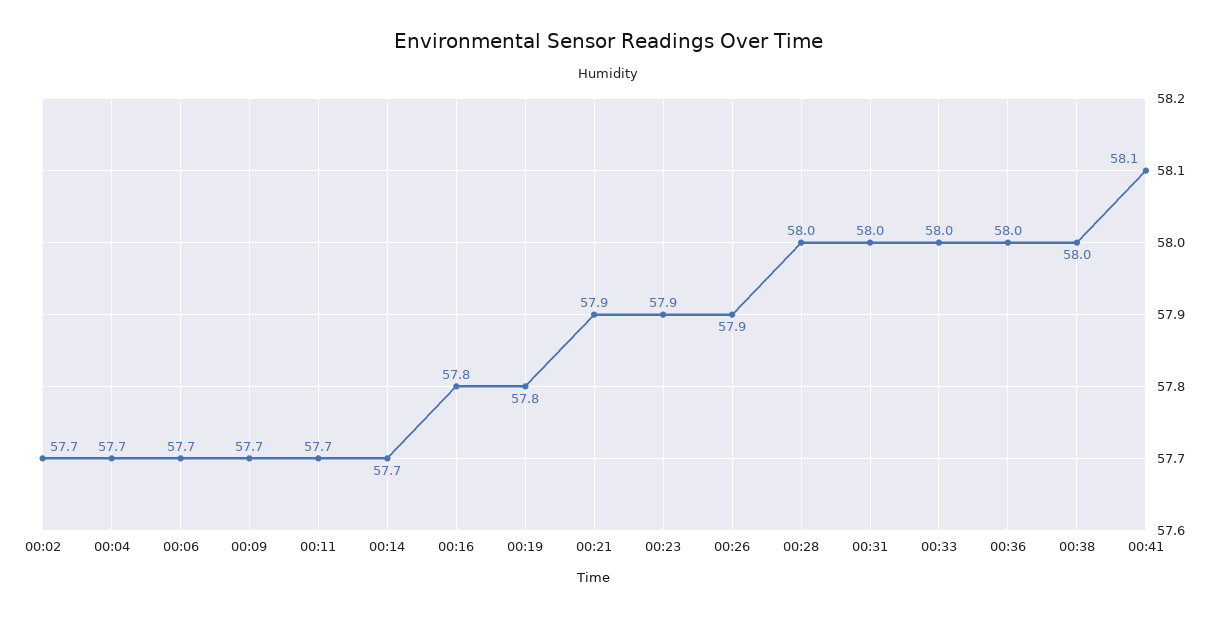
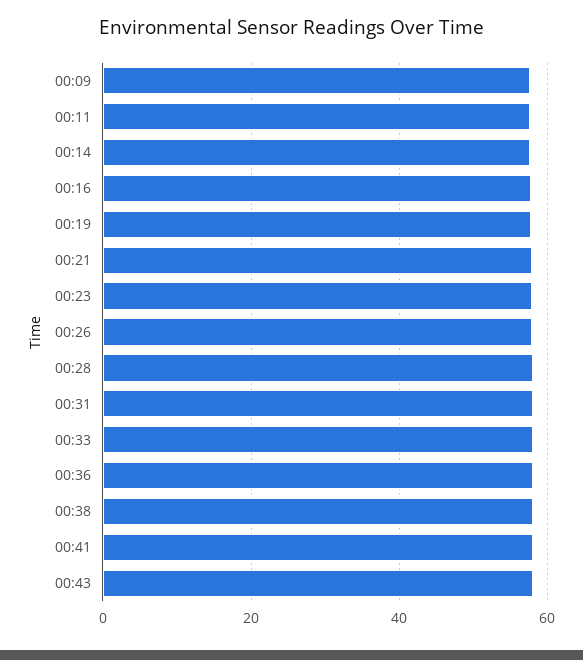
00:02: 57.7 -> none
00:04: 57.7 -> none
00:06: 57.7 -> none
00:43: none -> 58

